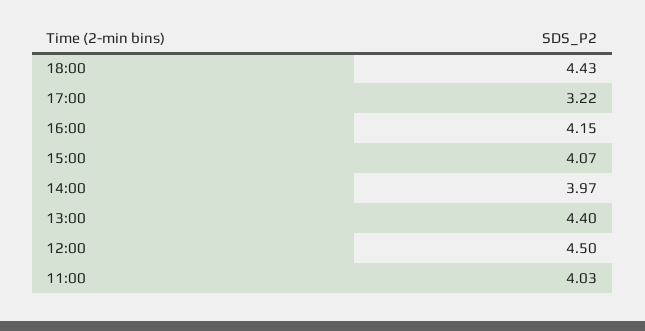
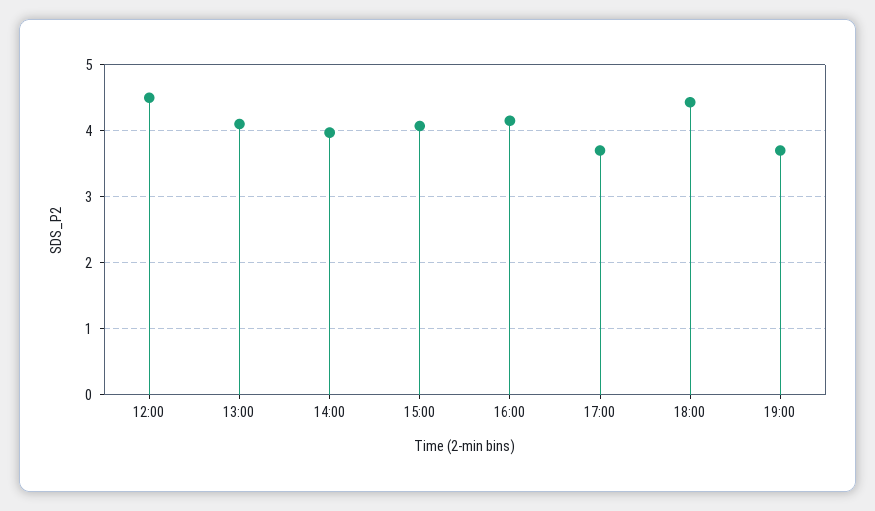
17:00: 3.22 -> 3.7
13:00: 4.4 -> 4.1
11:00: 4.03 -> none
19:00: none -> 3.7

